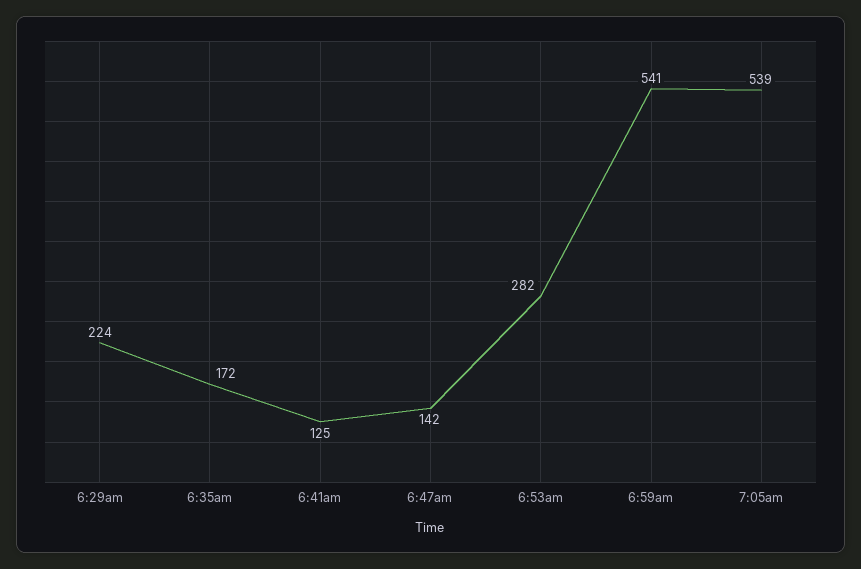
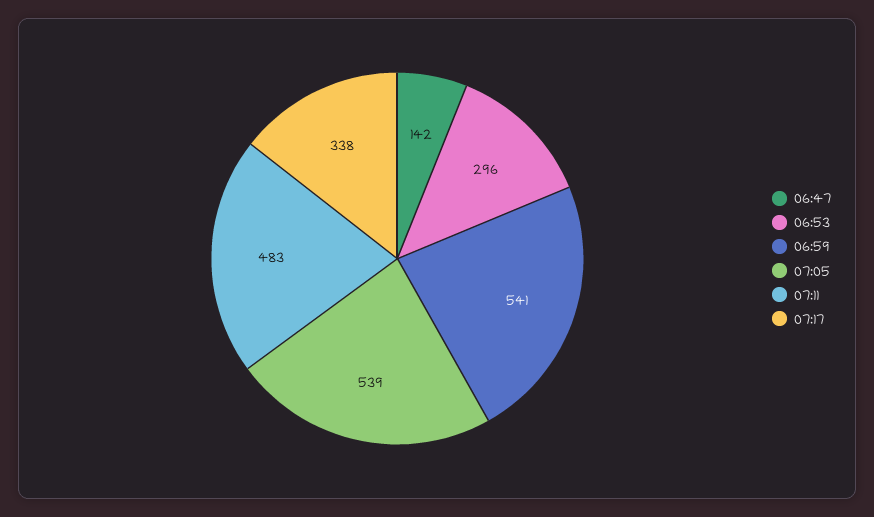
6:29am: 224 -> none
6:35am: 172 -> none
6:41am: 125 -> none
6:53am: 282 -> 296
07:11: none -> 483
07:17: none -> 338

